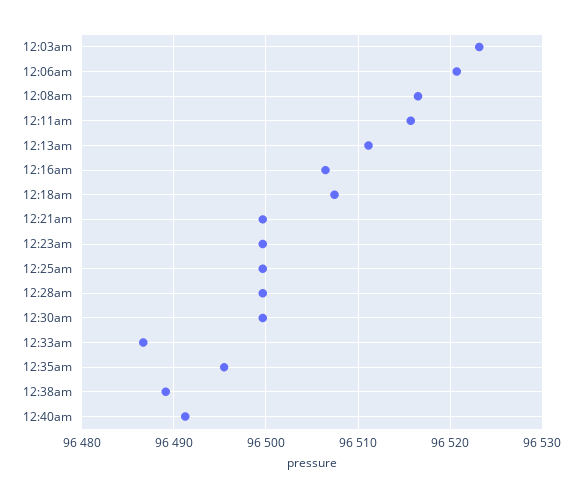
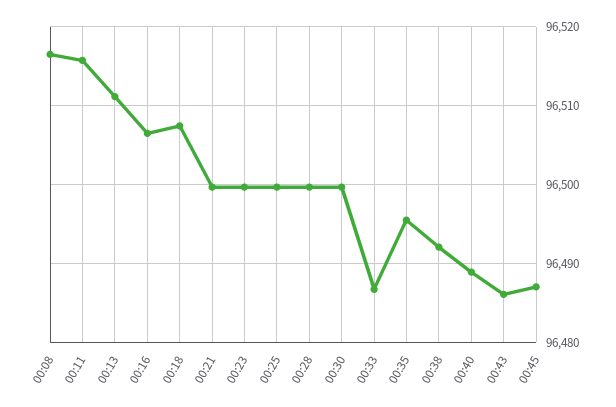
12:03am: 96523 -> none
12:06am: 96521 -> none
12:38am: 96489 -> 96492
12:40am: 96491 -> 96489
00:43: none -> 96486
00:45: none -> 96487

